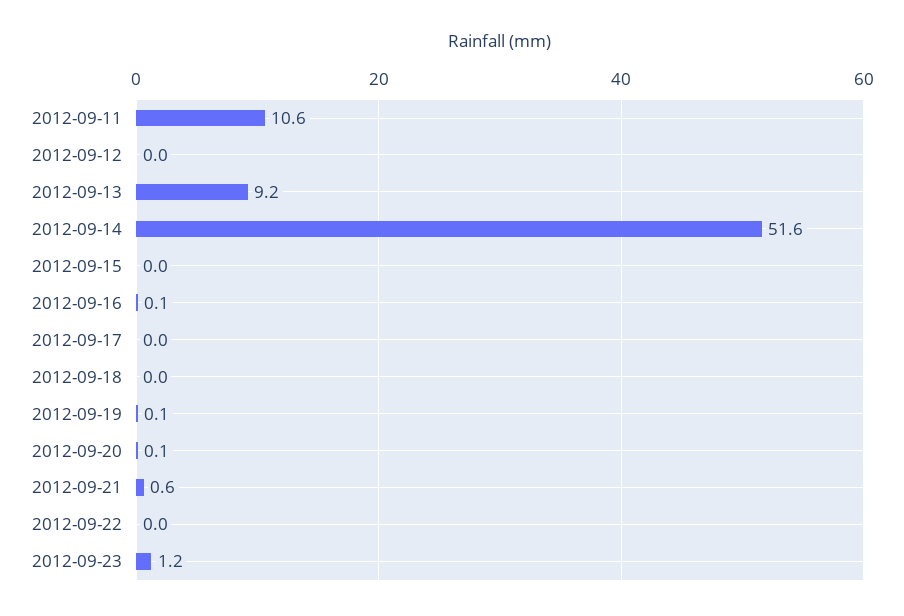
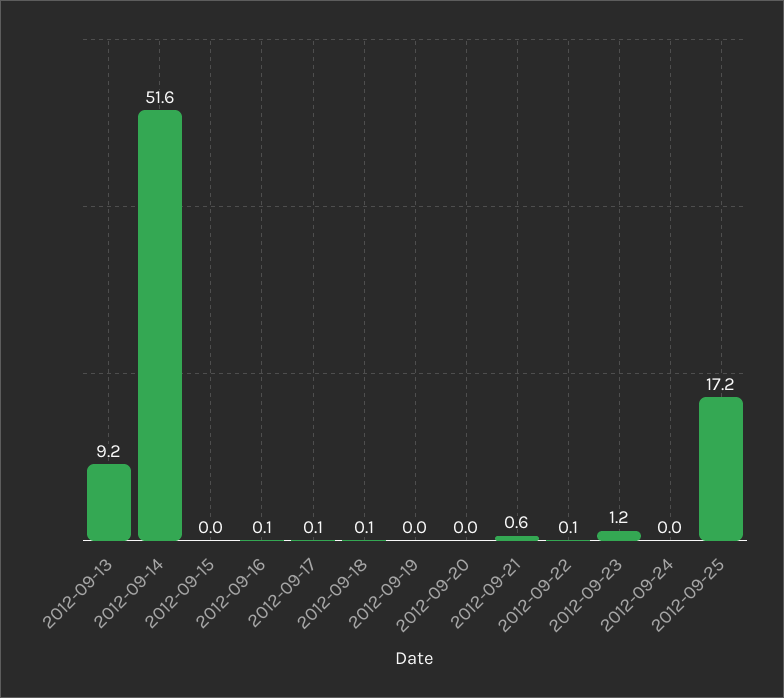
2012-09-11: 10.6 -> none
2012-09-12: 0 -> none
2012-09-17: 0 -> 0.1
2012-09-18: 0 -> 0.1
2012-09-19: 0.1 -> 0
2012-09-20: 0.1 -> 0
2012-09-22: 0 -> 0.1
2012-09-24: none -> 0
2012-09-25: none -> 17.2

